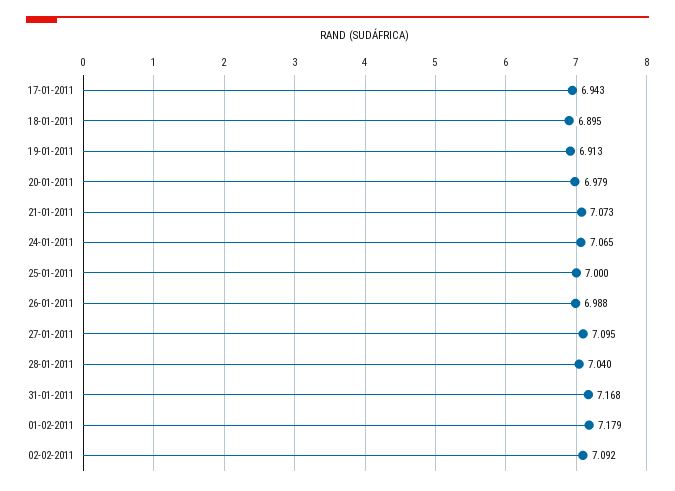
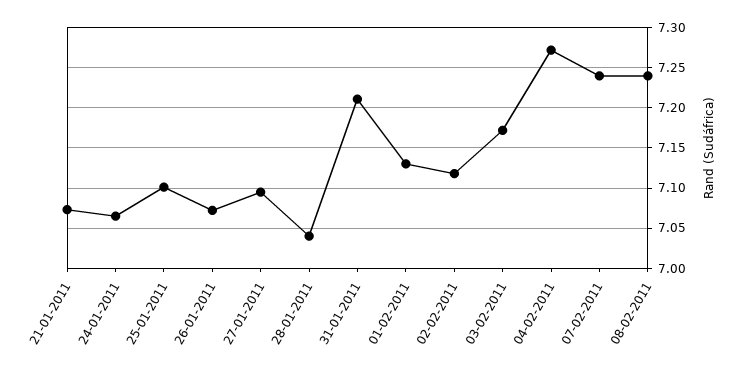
17-01-2011: 6.943 -> none
18-01-2011: 6.895 -> none
19-01-2011: 6.913 -> none
20-01-2011: 6.979 -> none
25-01-2011: 7 -> 7.1
26-01-2011: 6.988 -> 7.07
31-01-2011: 7.168 -> 7.21
01-02-2011: 7.179 -> 7.13
02-02-2011: 7.092 -> 7.12
03-02-2011: none -> 7.17
04-02-2011: none -> 7.27
07-02-2011: none -> 7.24
08-02-2011: none -> 7.24

